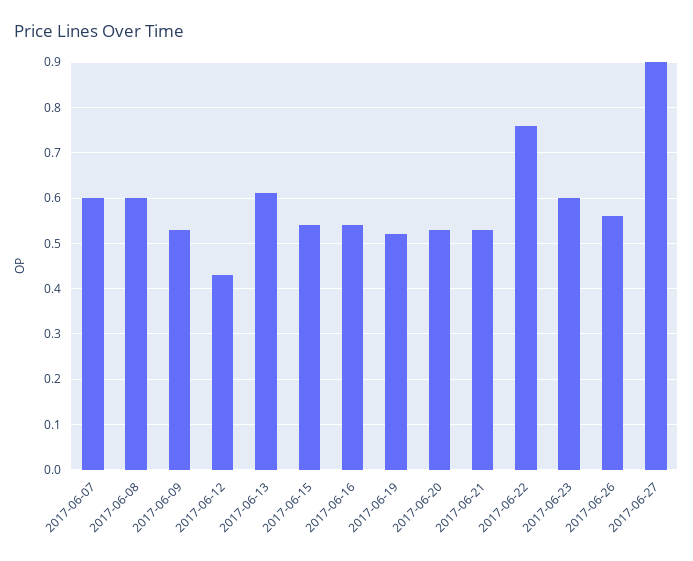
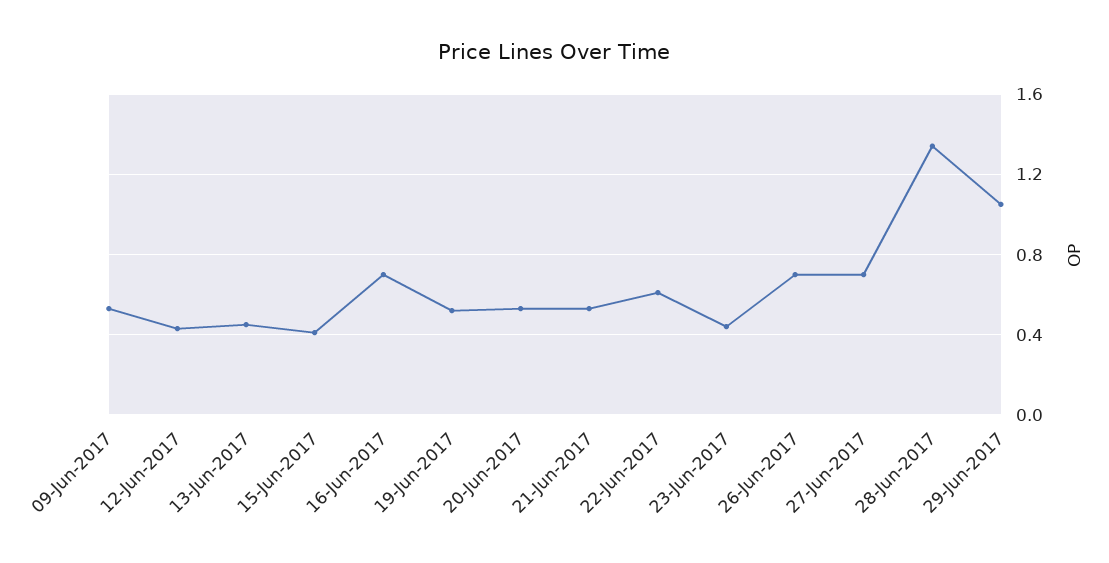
2017-06-07: 0.6 -> none
2017-06-08: 0.6 -> none
2017-06-13: 0.6 -> 0.45
2017-06-15: 0.55 -> 0.4
2017-06-16: 0.55 -> 0.7
2017-06-22: 0.75 -> 0.6
2017-06-23: 0.6 -> 0.45
2017-06-26: 0.55 -> 0.7
2017-06-27: 0.9 -> 0.7
28-Jun-2017: none -> 1.35
29-Jun-2017: none -> 1.05

